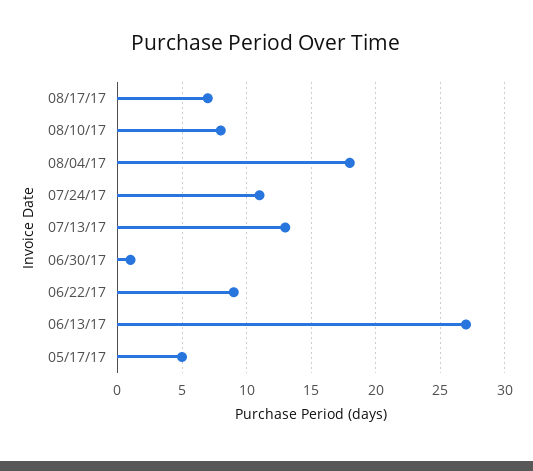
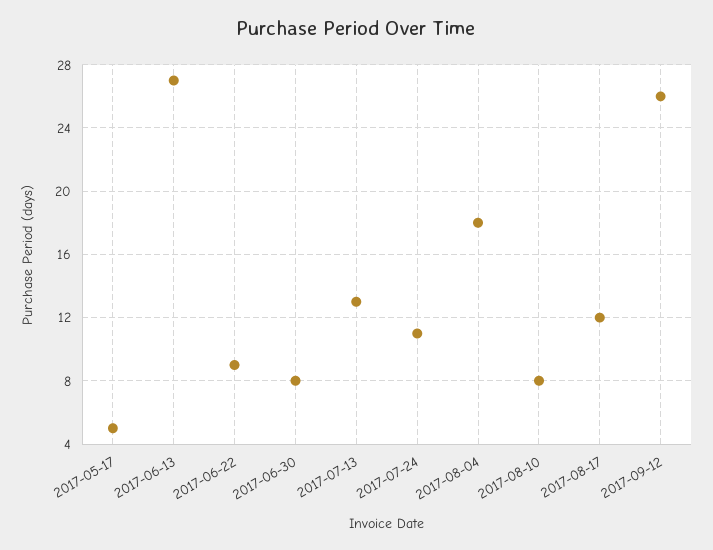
08/17/17: 7 -> 12
06/30/17: 1 -> 8
2017-09-12: none -> 26

